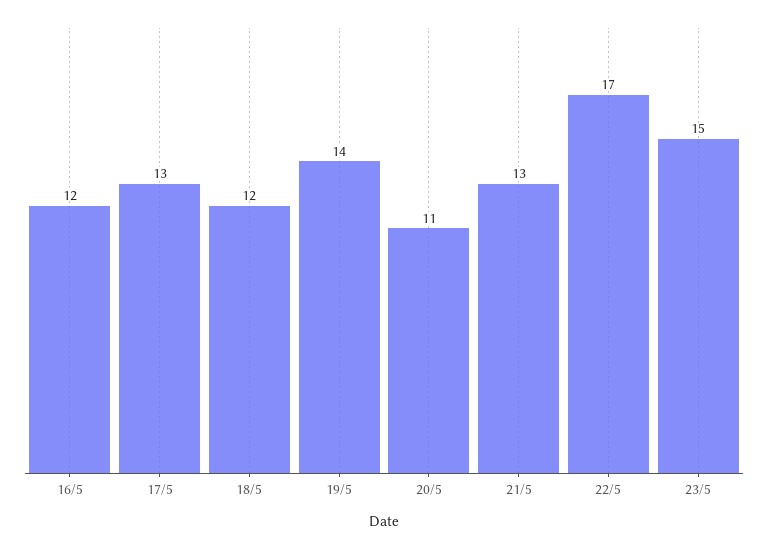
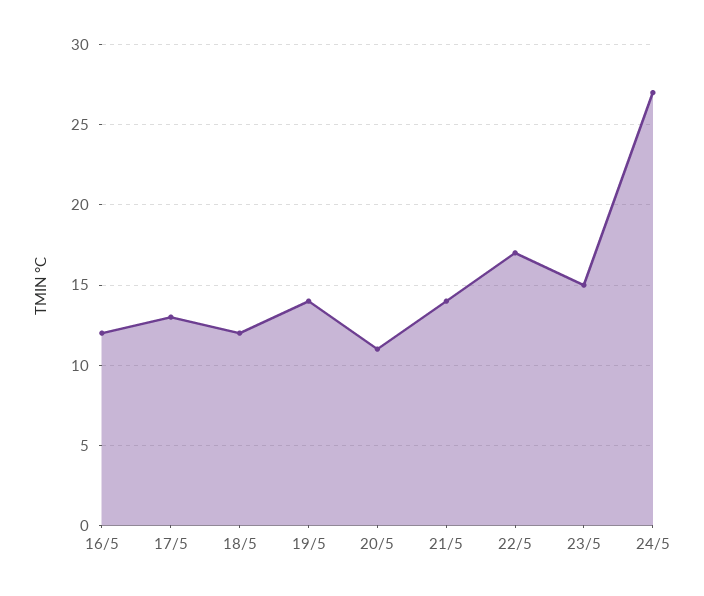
21/5: 13 -> 14
24/5: none -> 27

